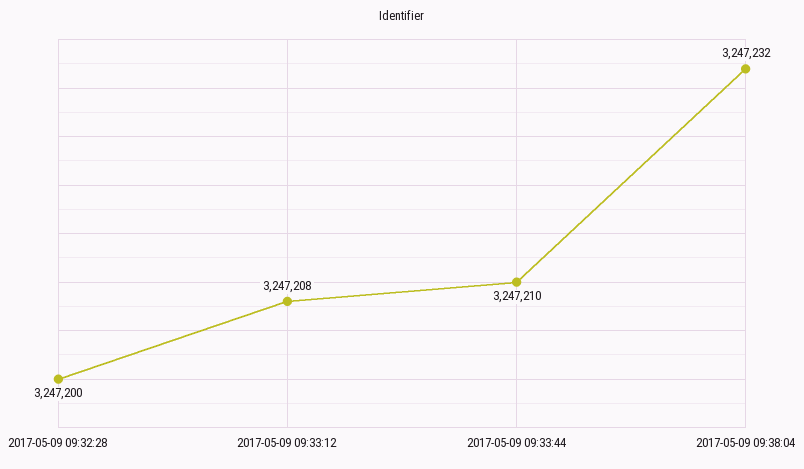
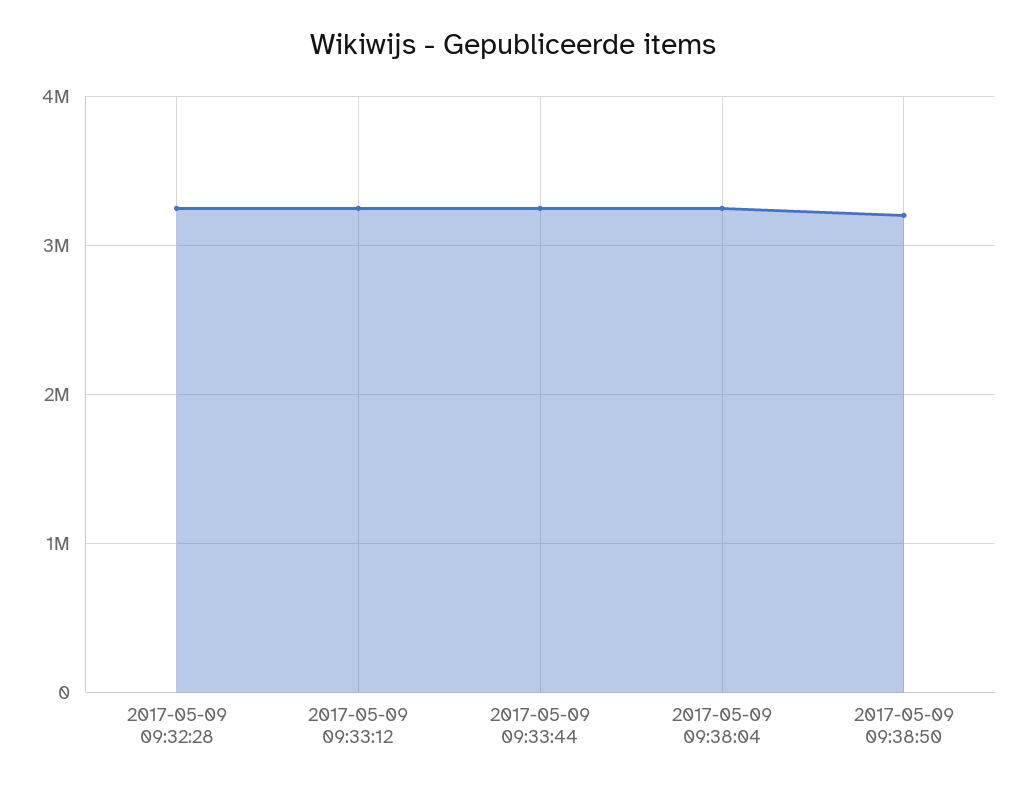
2017-05-09 09:38:50: none -> 3200000

